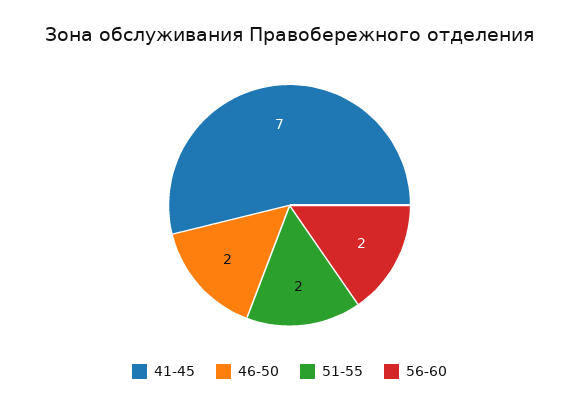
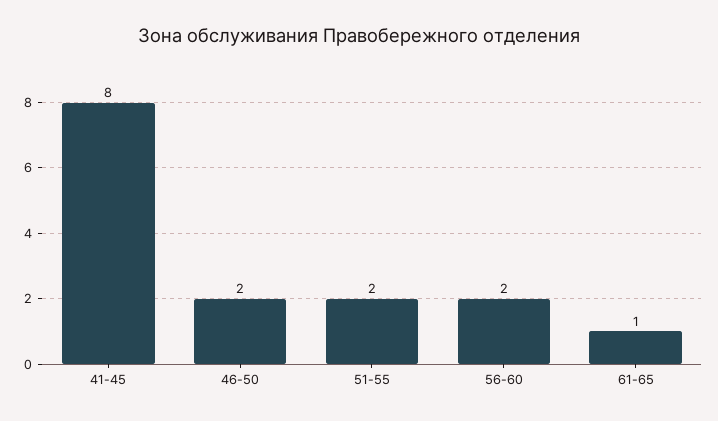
41-45: 7 -> 8
61-65: none -> 1

